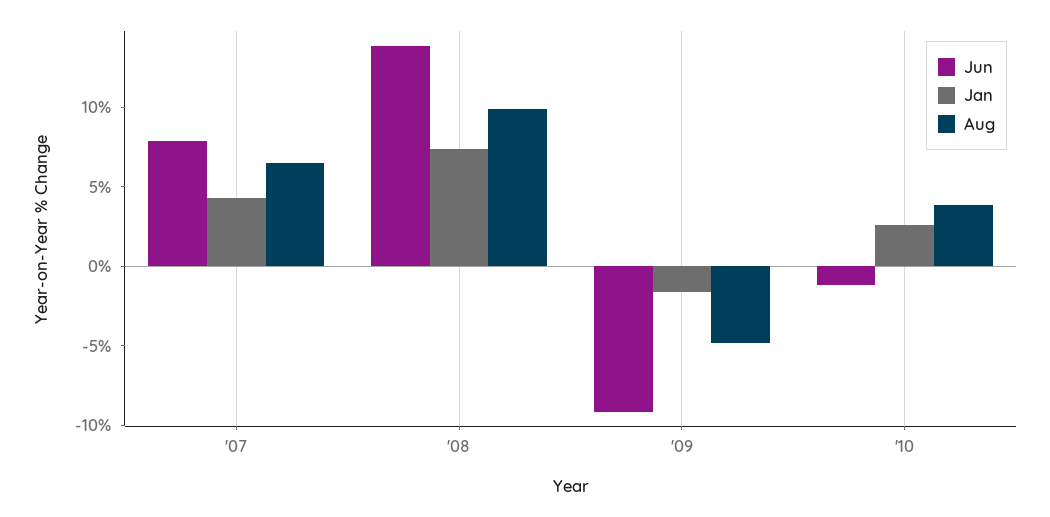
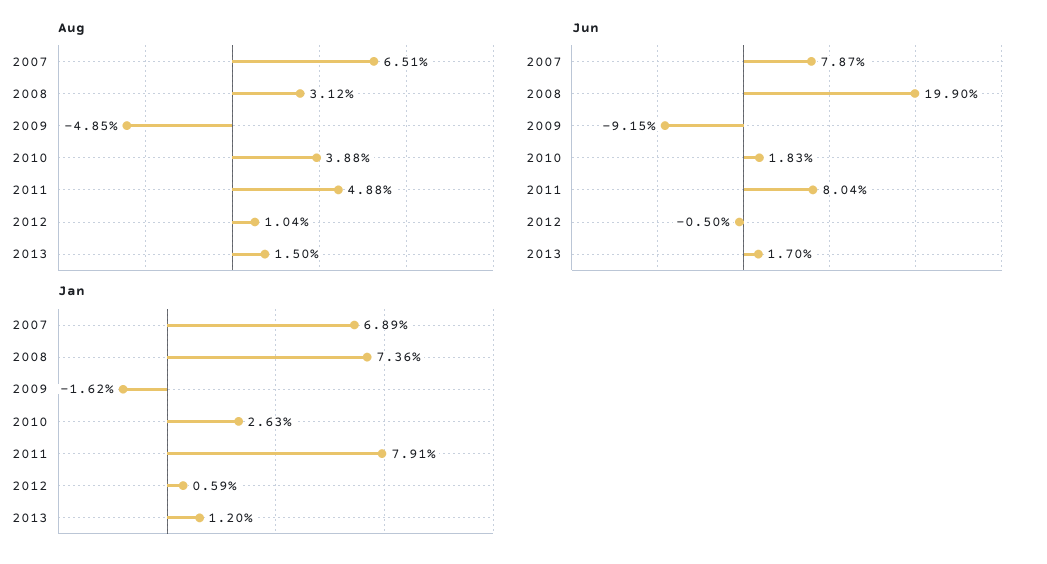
Jan, '07: 4 -> 6.89
Jun, '08: 14 -> 19.9
Aug, '08: 10 -> 3.12
Jun, '10: -1 -> 1.83
Aug, 2011: none -> 4.88
Aug, 2012: none -> 1.04
Aug, 2013: none -> 1.5
Jun, 2011: none -> 8.04
Jun, 2012: none -> -0.5
Jun, 2013: none -> 1.7
Jan, 2011: none -> 7.91
Jan, 2012: none -> 0.59
Jan, 2013: none -> 1.2

